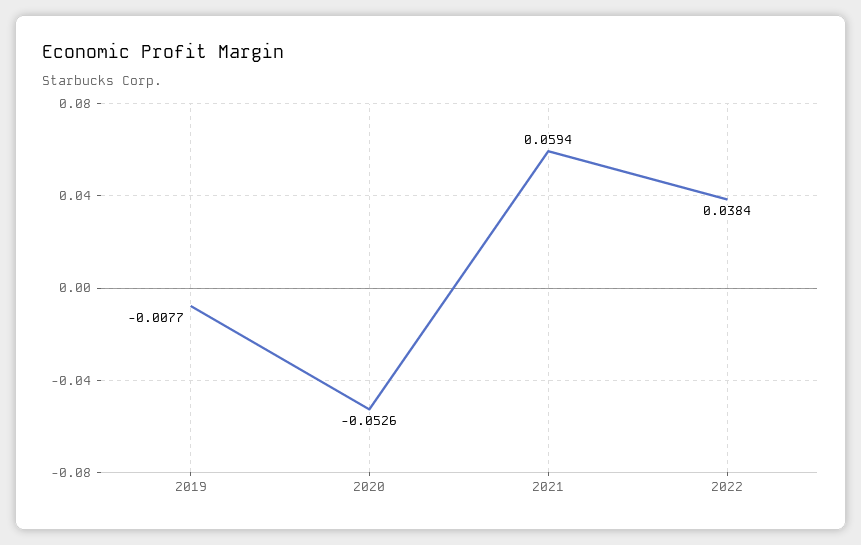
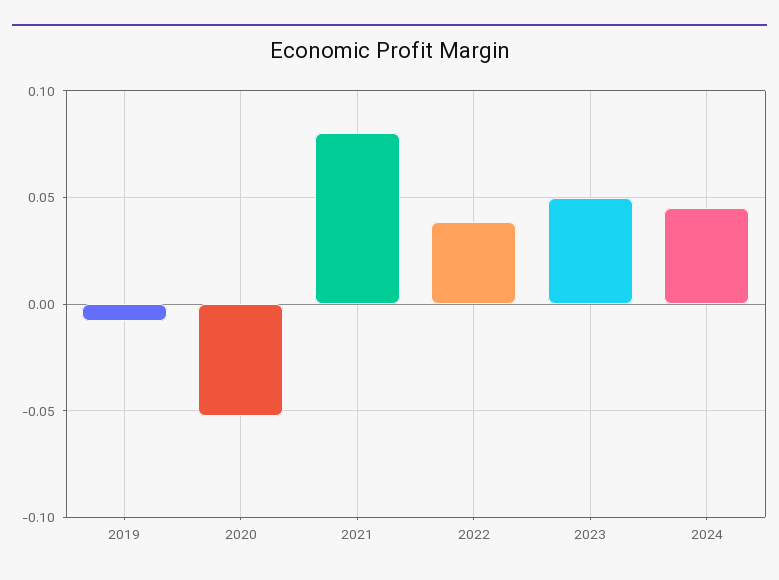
2021: 0.0594 -> 0.08
2023: none -> 0.05
2024: none -> 0.045

